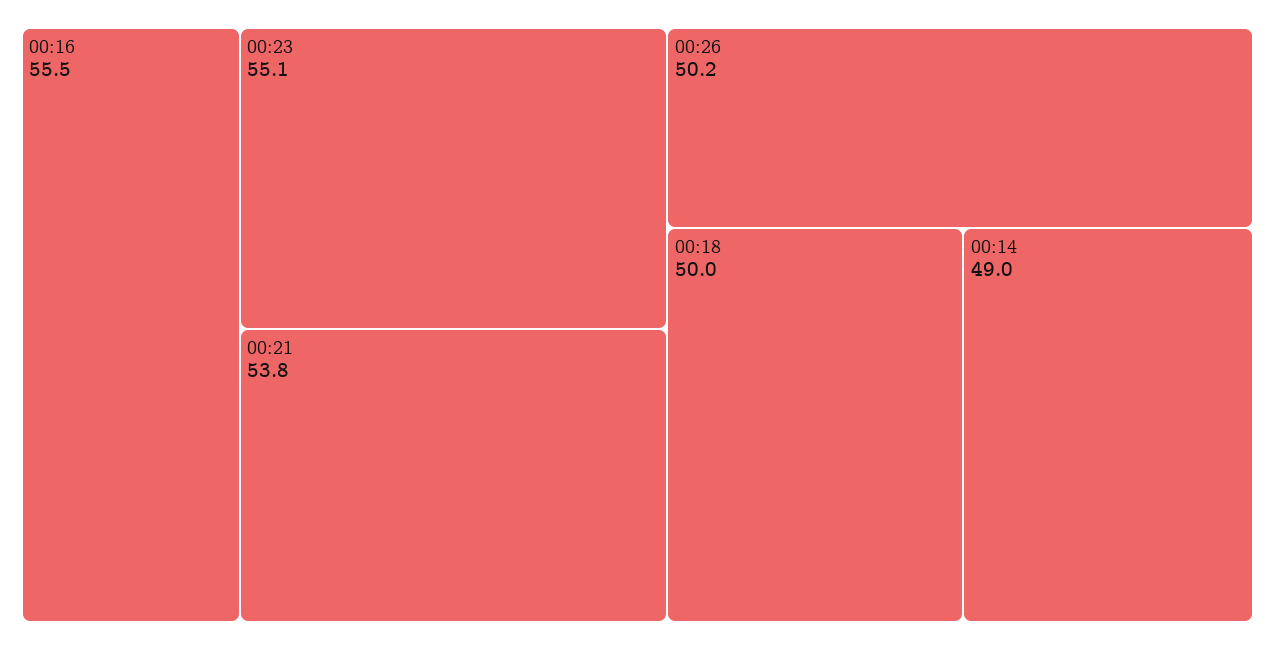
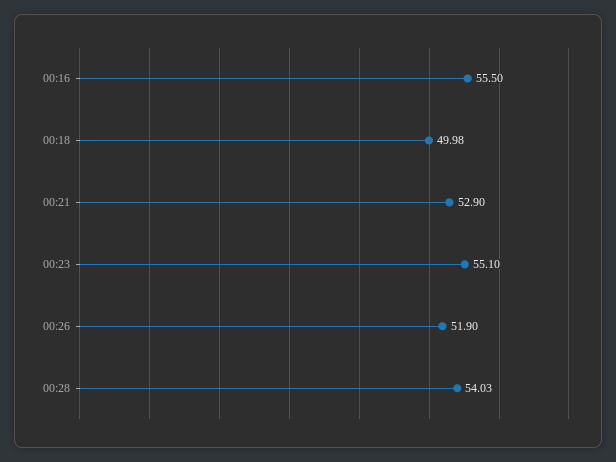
00:21: 53.8 -> 52.9
00:26: 50.2 -> 51.9
00:14: 49 -> none
00:28: none -> 54.03

